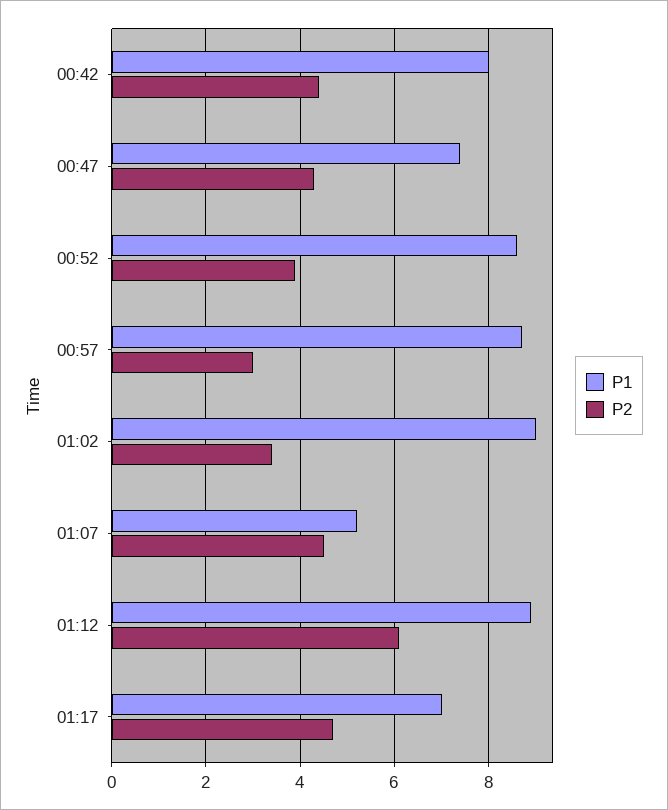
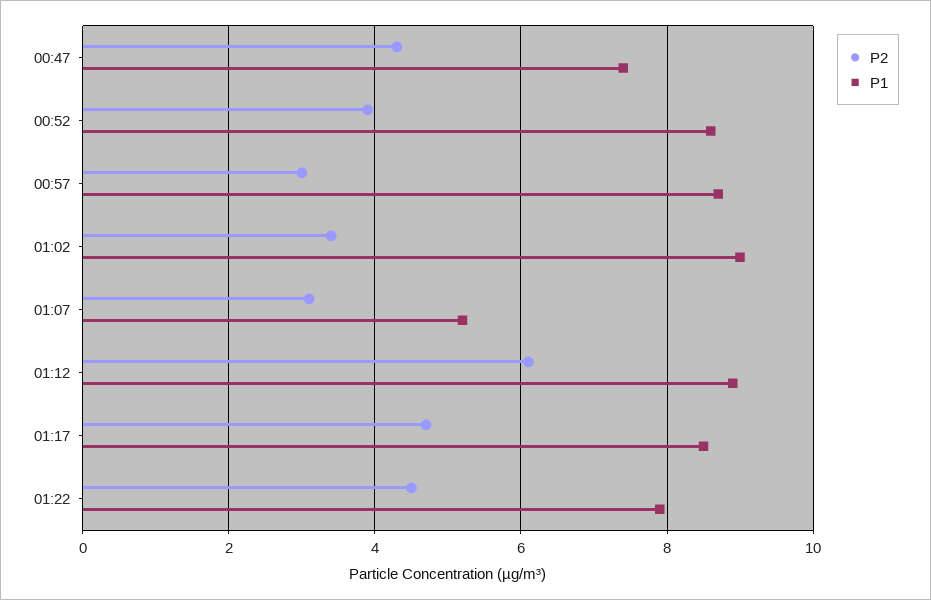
P1, 00:42: 8 -> none
P2, 00:42: 4.5 -> none
P2, 01:07: 4.5 -> 3
P1, 01:17: 7 -> 8.5
P2, 01:22: none -> 4.5
P1, 01:22: none -> 8

